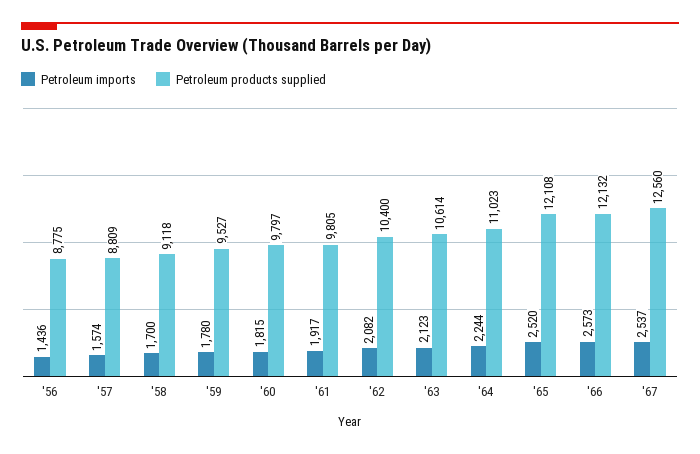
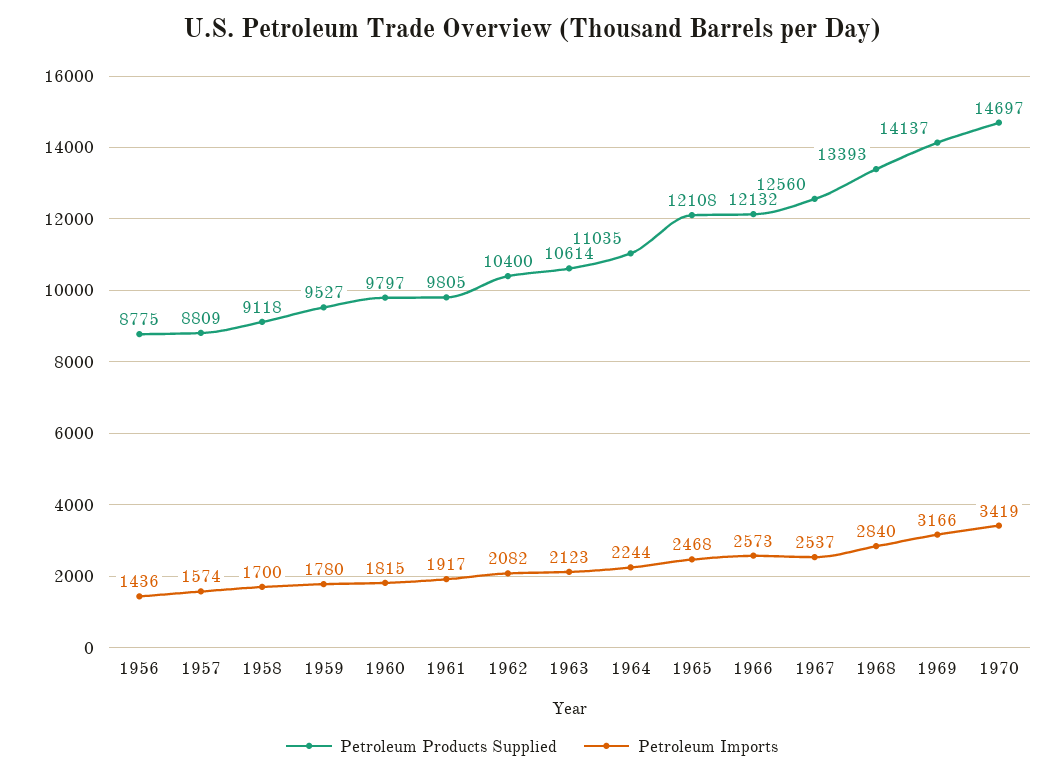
Petroleum products supplied, '64: 11023 -> 11035
Petroleum imports, '65: 2520 -> 2468
Petroleum products supplied, 1968: none -> 13393
Petroleum imports, 1968: none -> 2840
Petroleum products supplied, 1969: none -> 14137
Petroleum imports, 1969: none -> 3166
Petroleum products supplied, 1970: none -> 14697
Petroleum imports, 1970: none -> 3419

